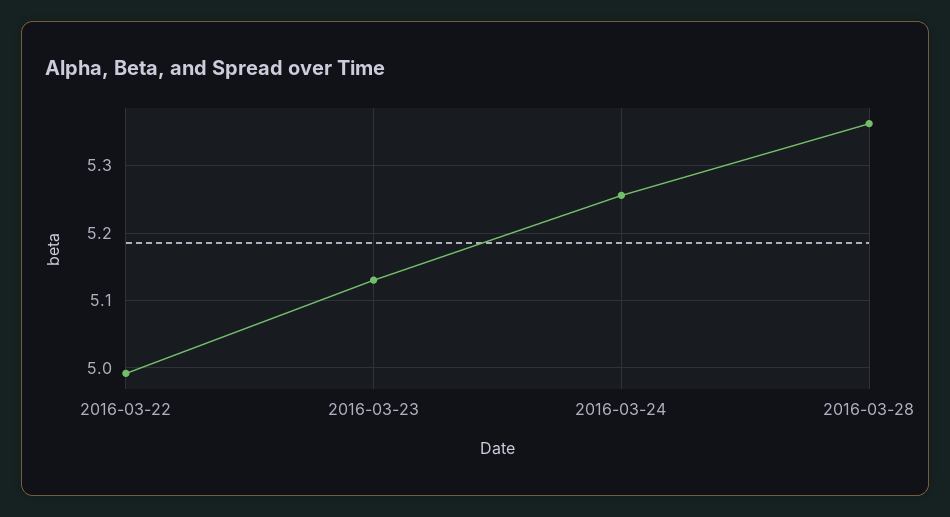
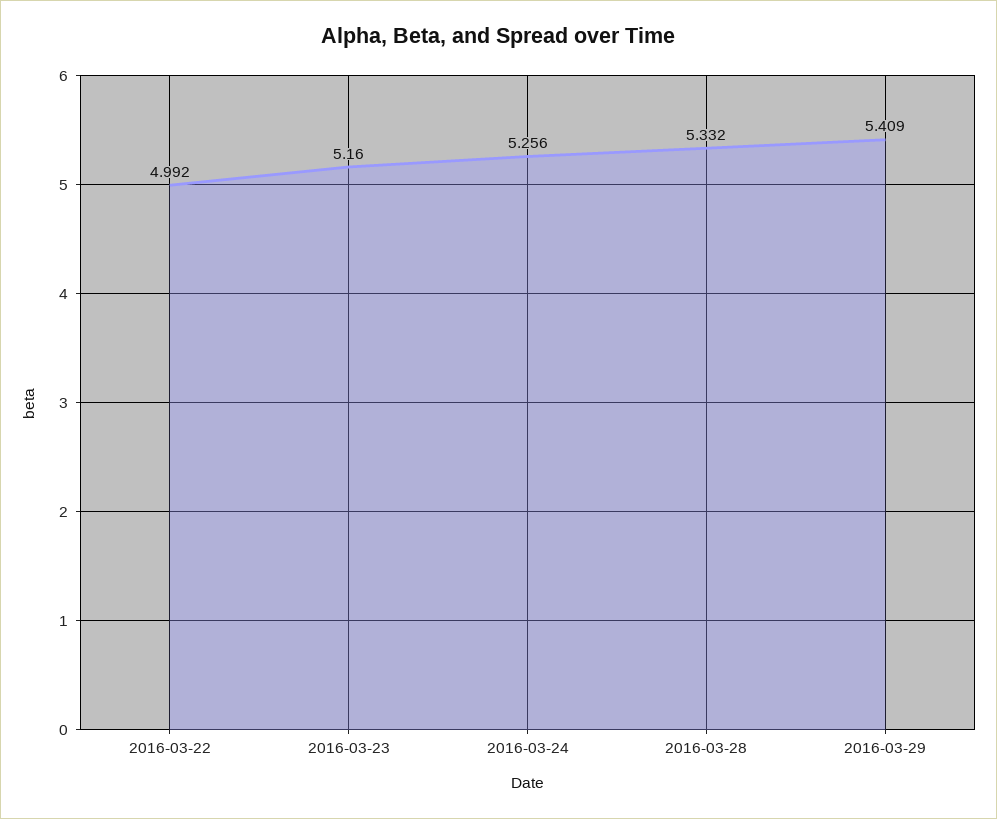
2016-03-23: 5.13 -> 5.16
2016-03-28: 5.36 -> 5.332
2016-03-29: none -> 5.409

